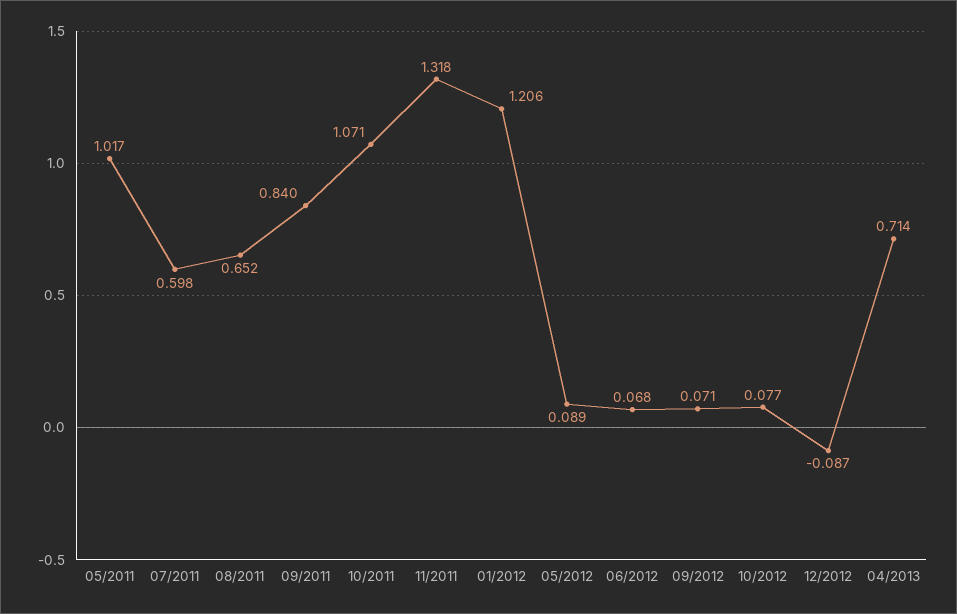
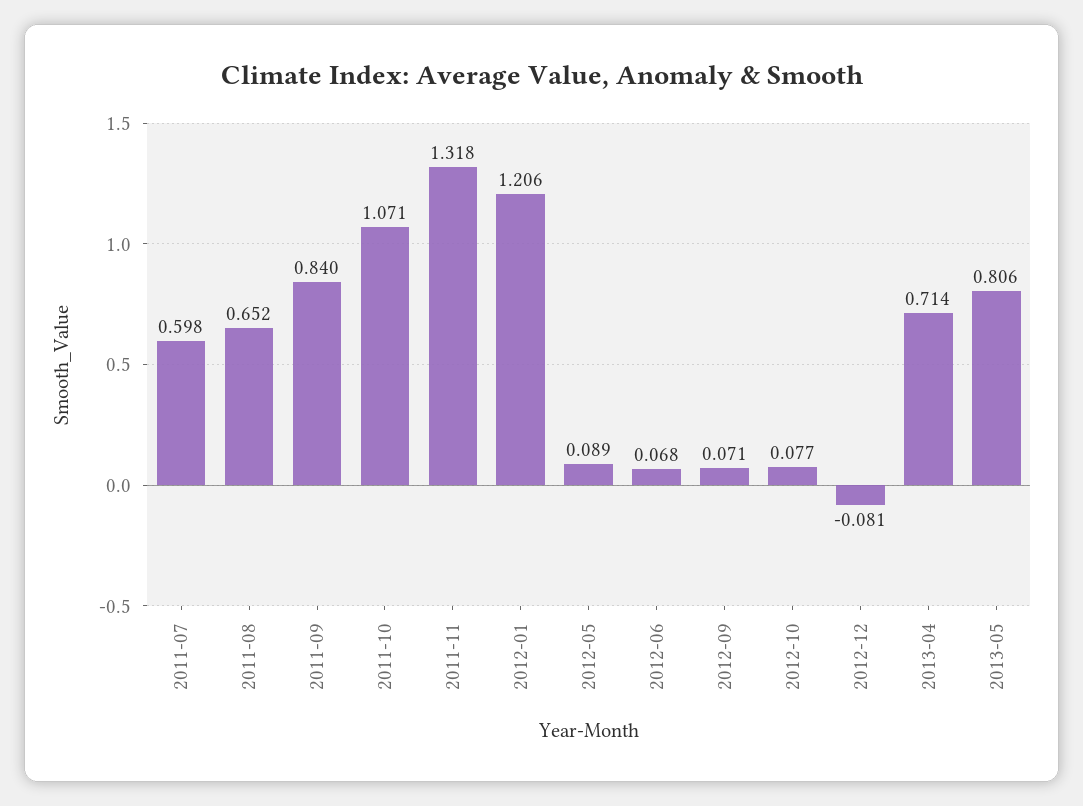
05/2011: 1.017 -> none
12/2012: -0.087 -> -0.081
2013-05: none -> 0.806

